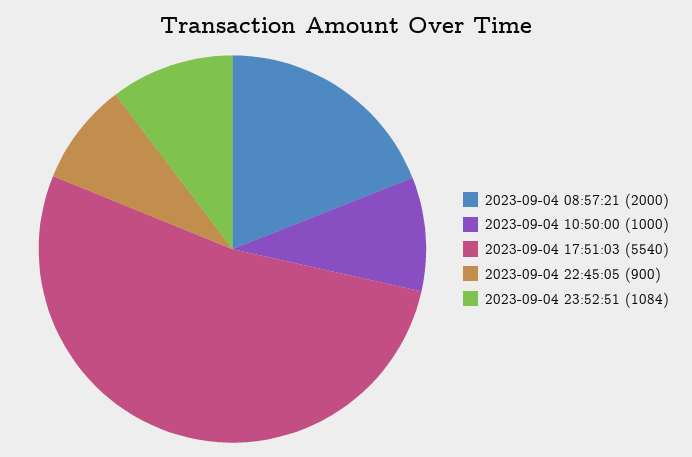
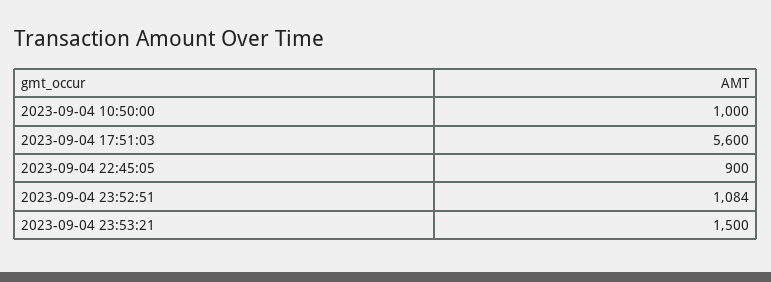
2023-09-04 08:57:21: 2000 -> none
2023-09-04 17:51:03: 5540 -> 5600
2023-09-04 23:53:21: none -> 1500

